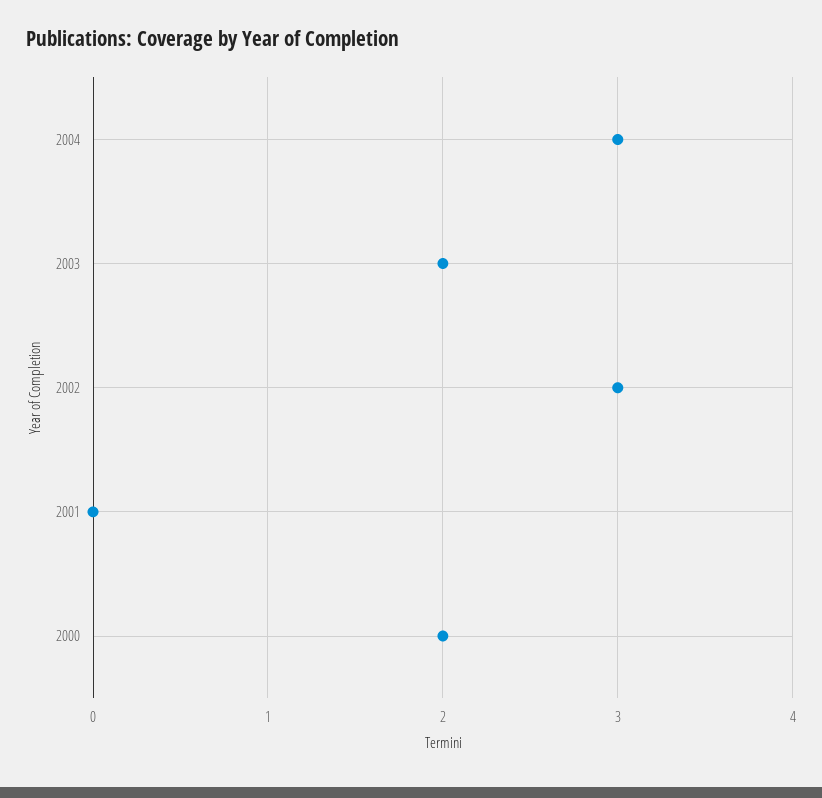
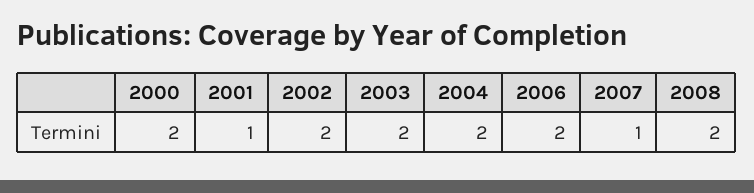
2004: 3 -> 2
2002: 3 -> 2
2001: 0 -> 1
2006: none -> 2
2007: none -> 1
2008: none -> 2

